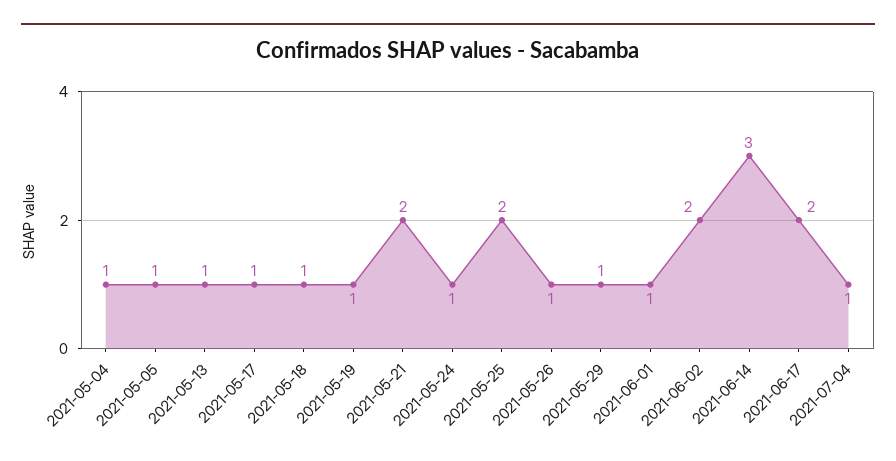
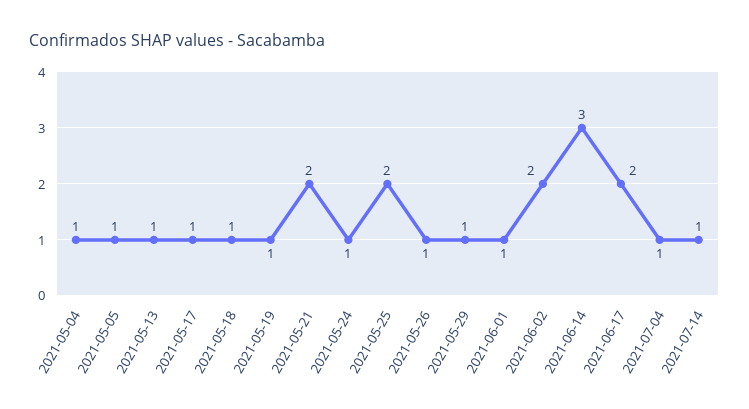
2021-07-14: none -> 1

